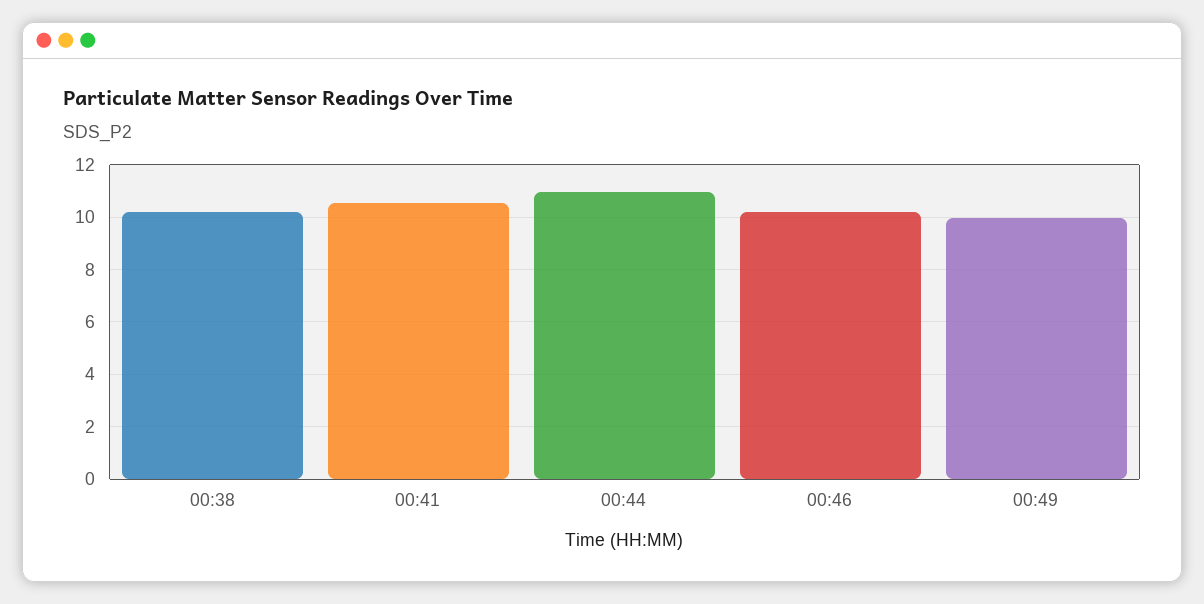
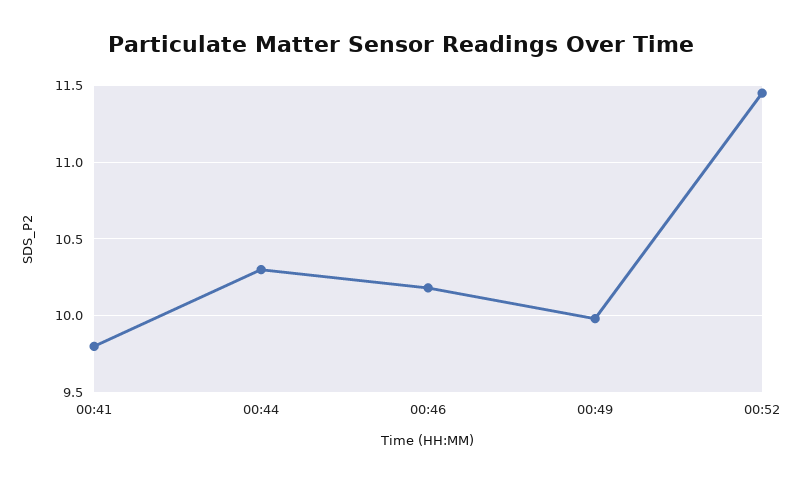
00:38: 10.25 -> none
00:41: 10.5 -> 9.8
00:44: 11 -> 10.3
00:52: none -> 11.45

